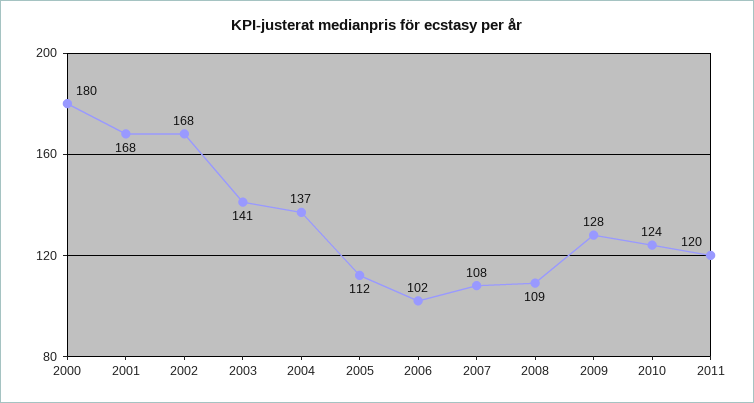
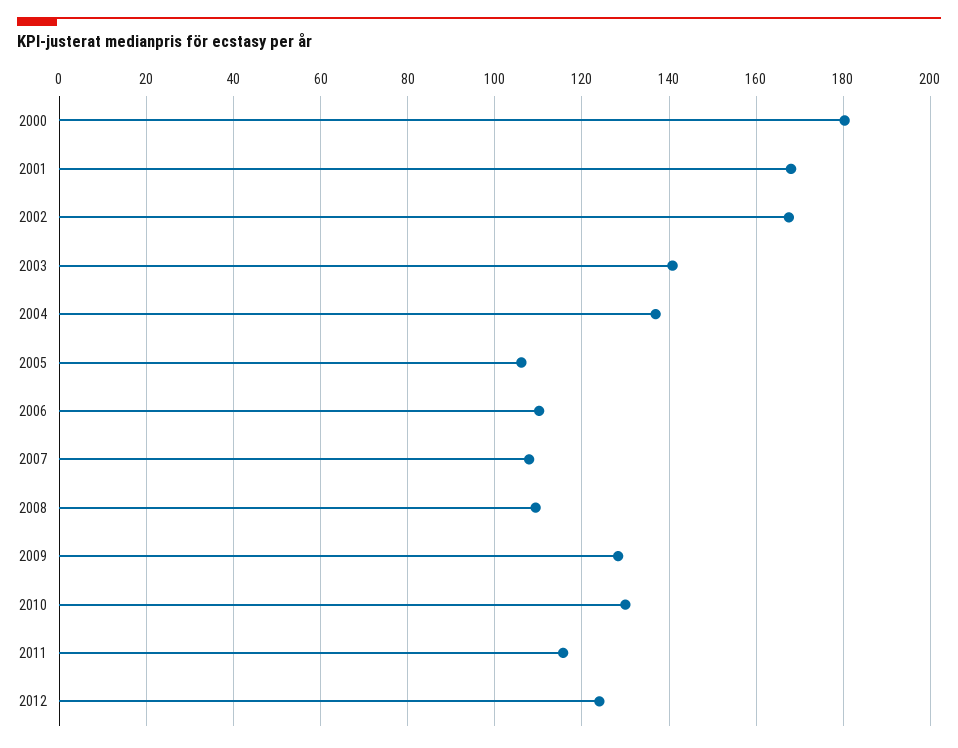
2005: 112 -> 106
2006: 102 -> 110
2010: 124 -> 130
2011: 120 -> 116
2012: none -> 124

